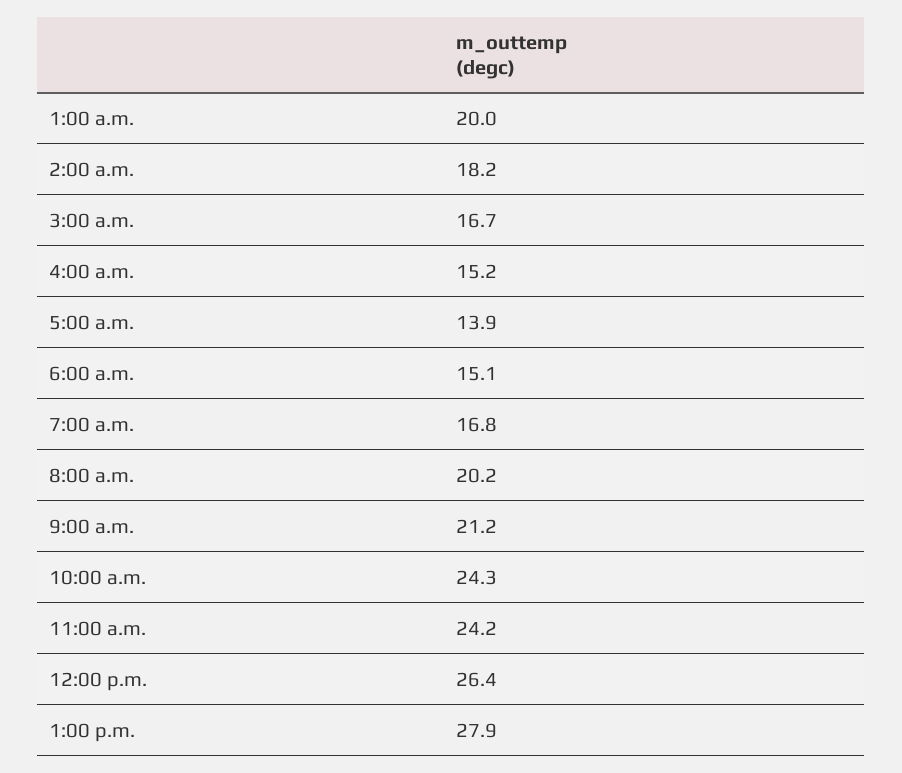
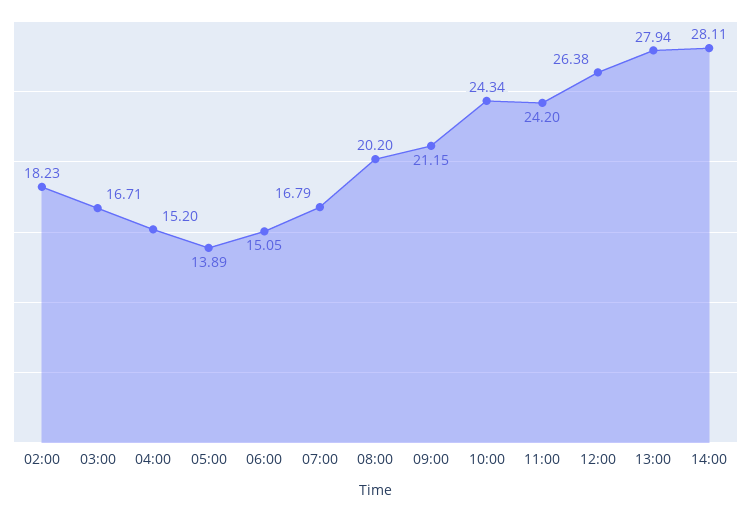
1:00 a.m.: 20 -> none
14:00: none -> 28.11

